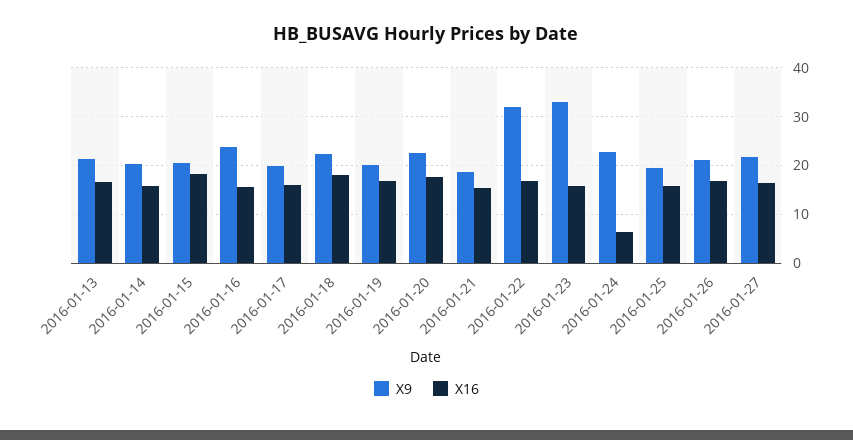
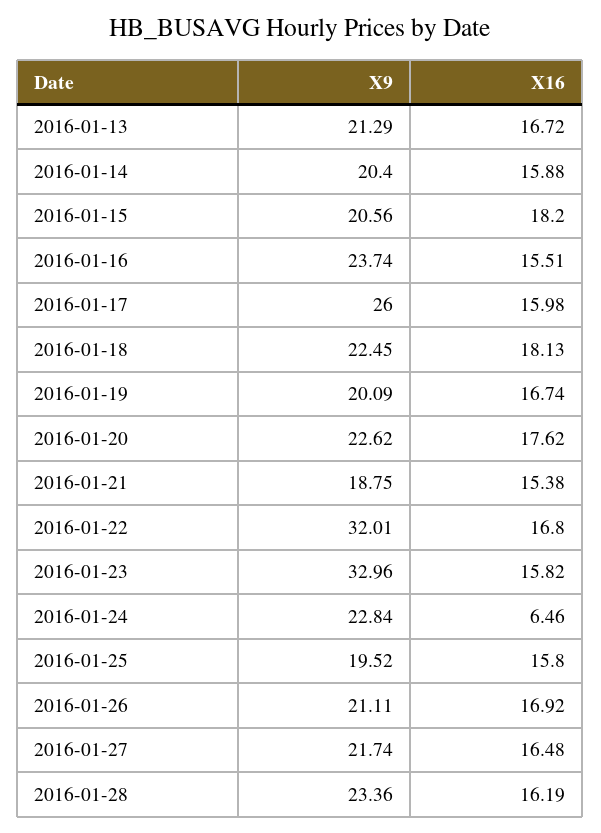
X9, 2016-01-17: 20 -> 26
X9, 2016-01-28: none -> 23.36
X16, 2016-01-28: none -> 16.19

